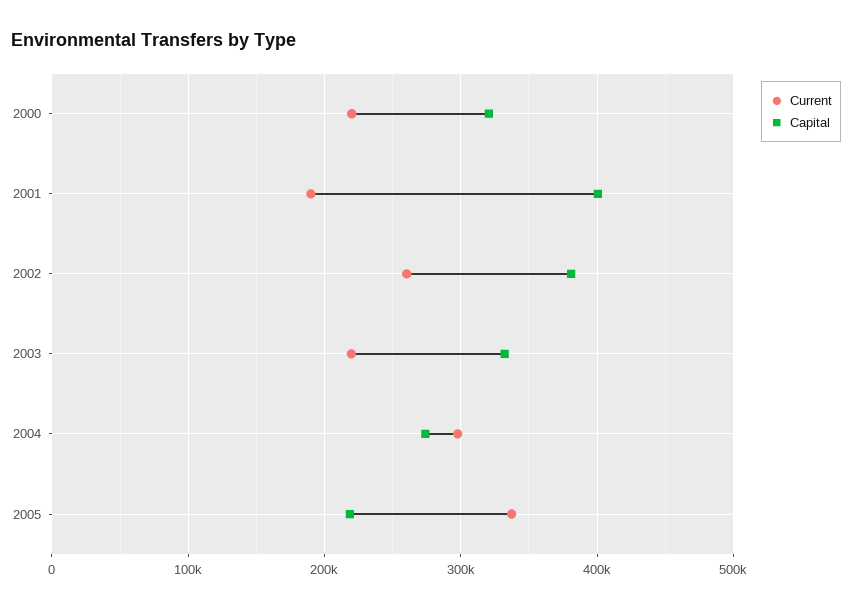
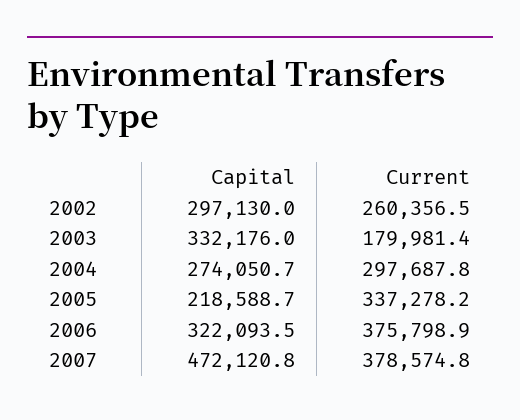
Current, 2000: 220000 -> none
Capital, 2000: 320000 -> none
Current, 2001: 190000 -> none
Capital, 2001: 400000 -> none
Capital, 2002: 380000 -> 297130
Current, 2003: 220000 -> 179981.4
Capital, 2006: none -> 322093.5
Current, 2006: none -> 375798.9
Capital, 2007: none -> 472120.8
Current, 2007: none -> 378574.8

